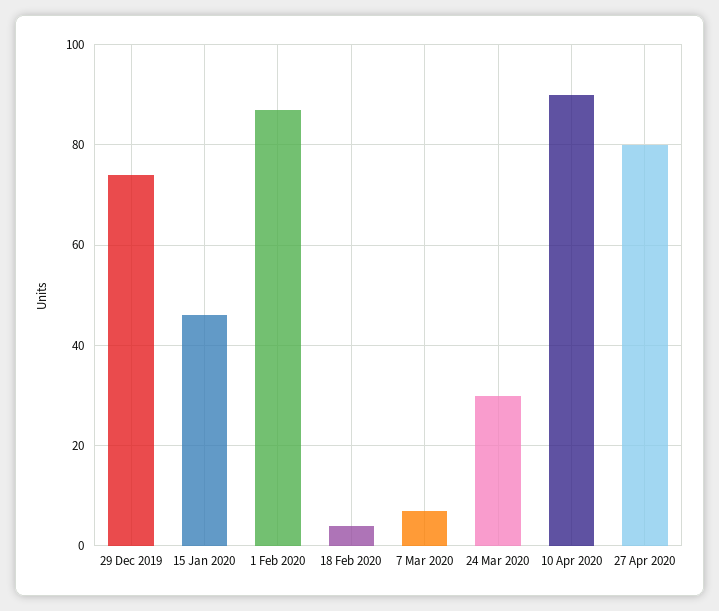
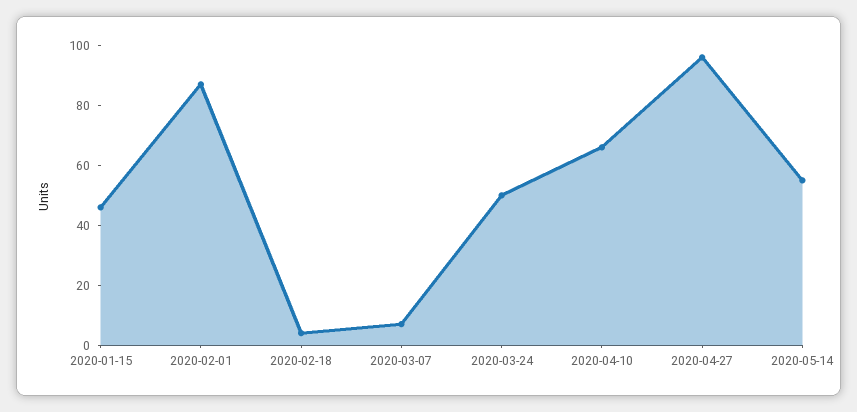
29 Dec 2019: 75 -> none
24 Mar 2020: 30 -> 50
10 Apr 2020: 90 -> 65
27 Apr 2020: 80 -> 95
2020-05-14: none -> 55

